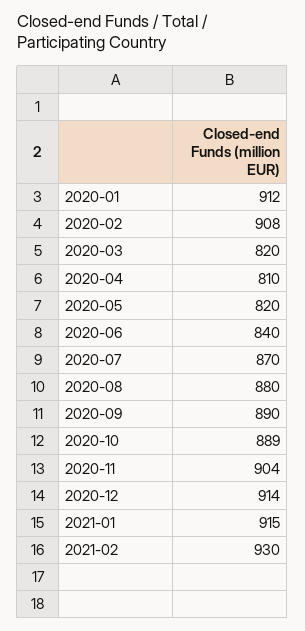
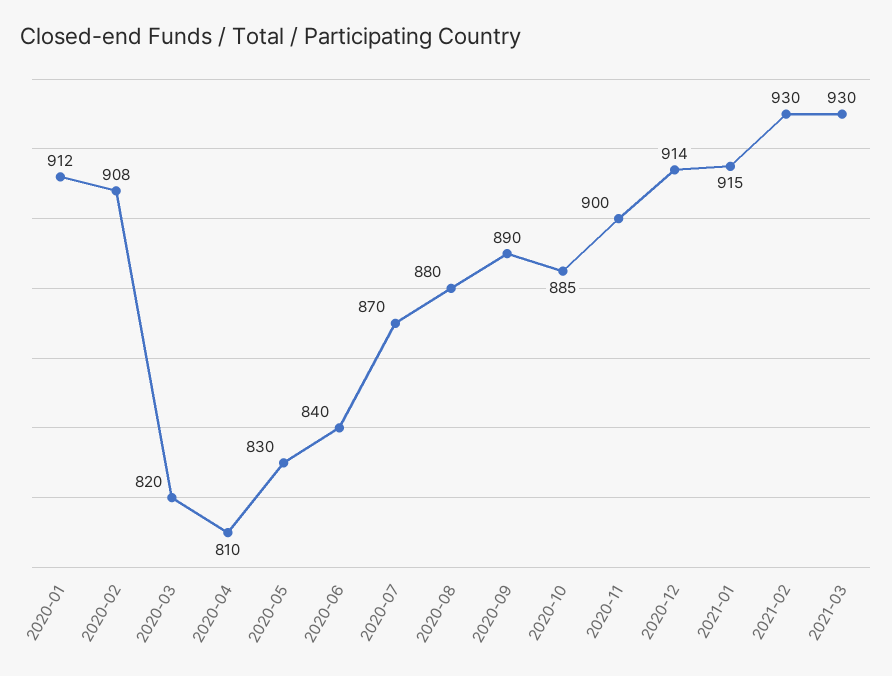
2020-05: 820 -> 830
2020-10: 889 -> 885
2020-11: 904 -> 900
2021-03: none -> 930

